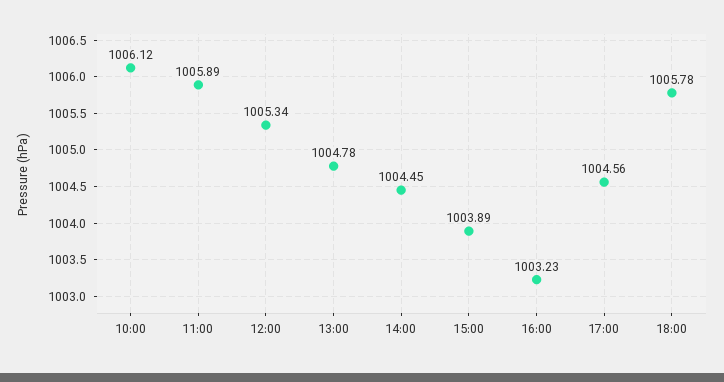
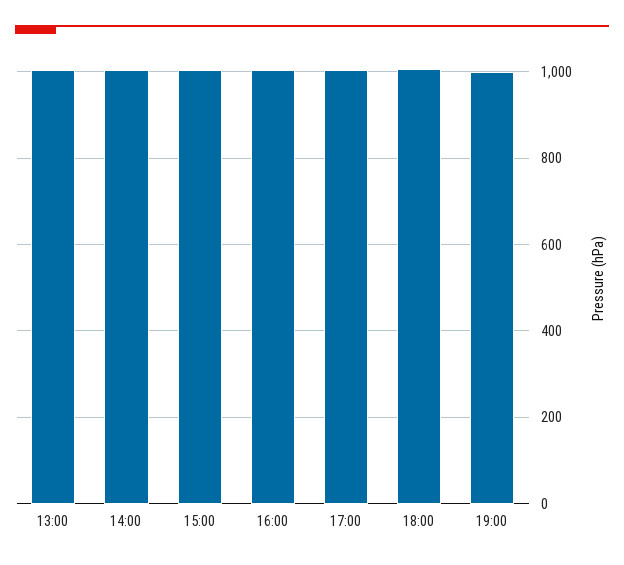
10:00: 1006.12 -> none
11:00: 1005.89 -> none
12:00: 1005.34 -> none
19:00: none -> 1000

